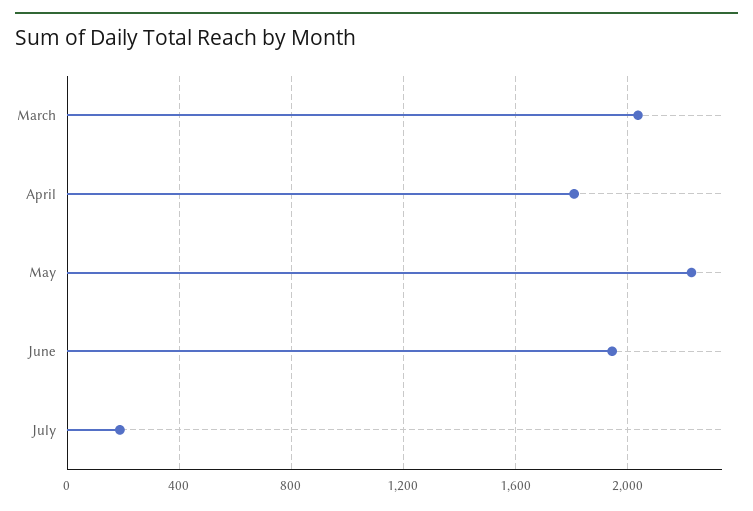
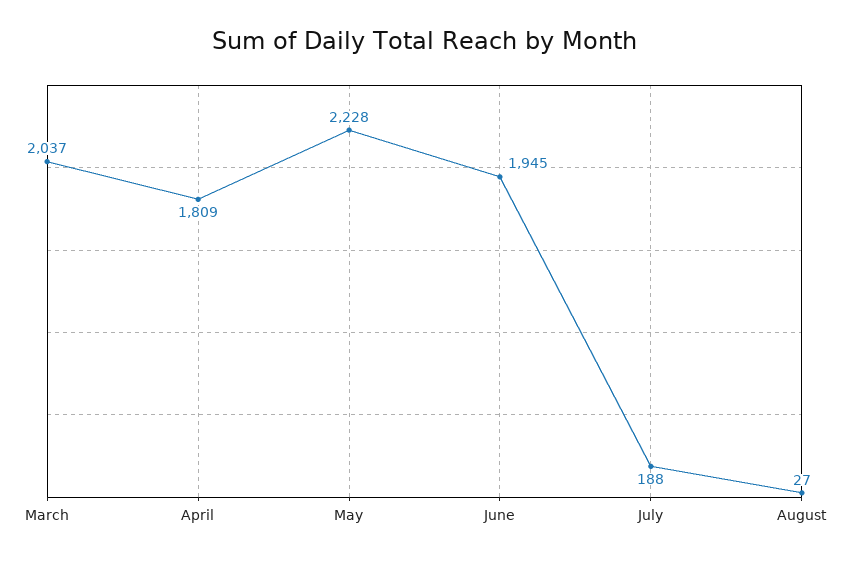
August: none -> 27

